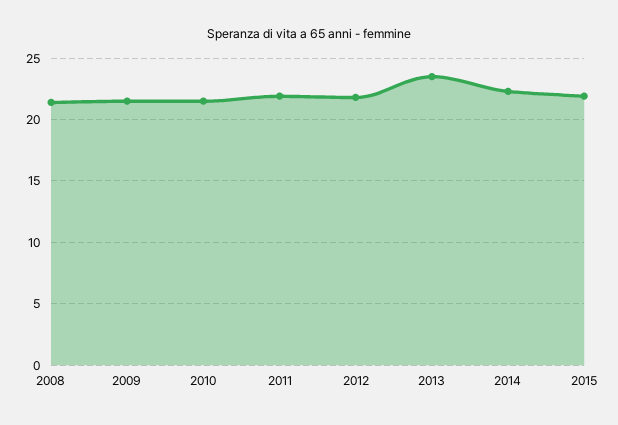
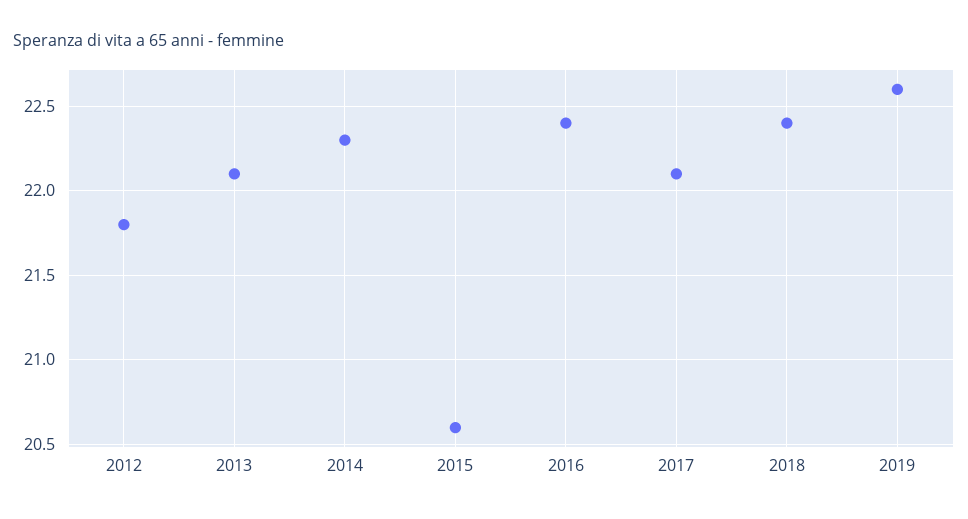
2008: 21.5 -> none
2009: 21.5 -> none
2010: 21.5 -> none
2011: 22 -> none
2013: 23.5 -> 22.1
2015: 22 -> 20.6
2016: none -> 22.4
2017: none -> 22.1
2018: none -> 22.4
2019: none -> 22.6

